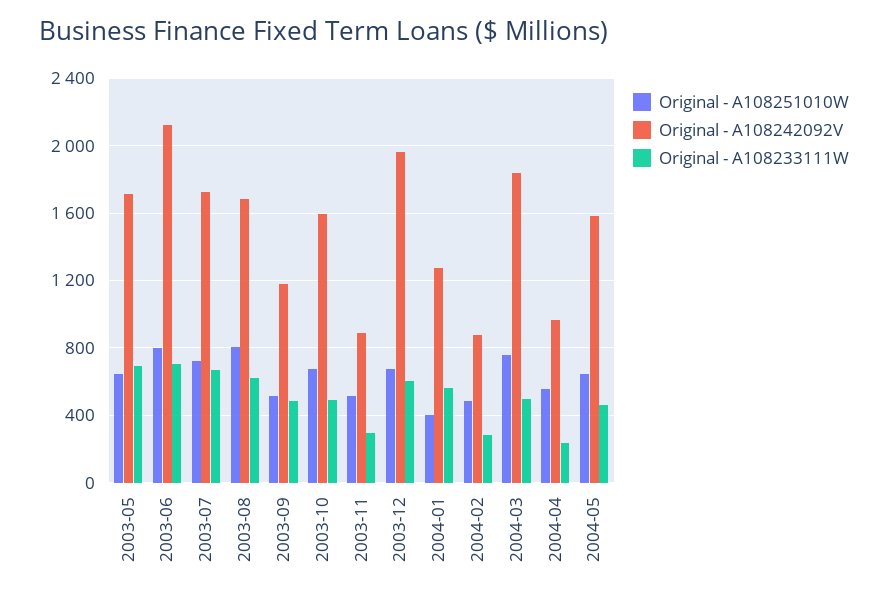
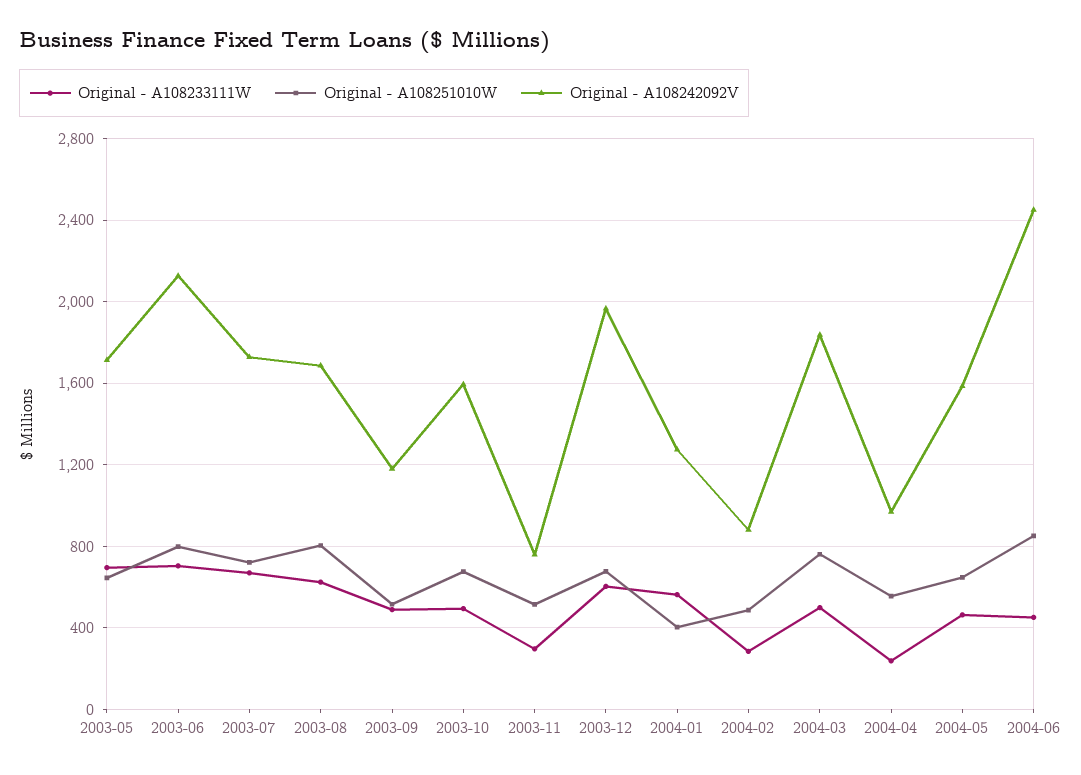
Original - A108242092V, 2003-11: 900 -> 750
Original - A108233111W, 2004-06: none -> 450
Original - A108251010W, 2004-06: none -> 850
Original - A108242092V, 2004-06: none -> 2450

